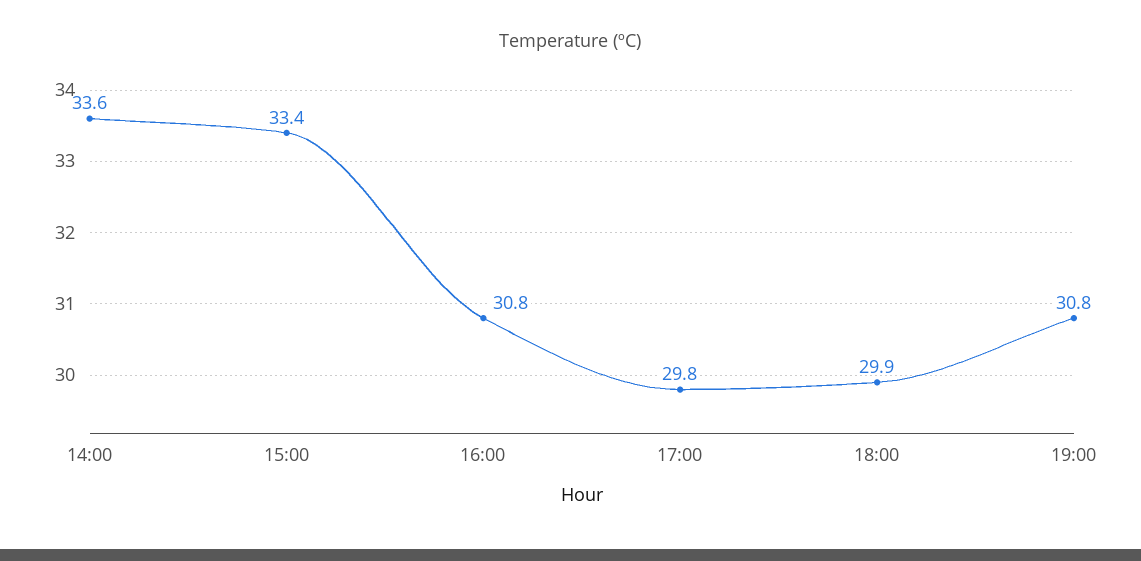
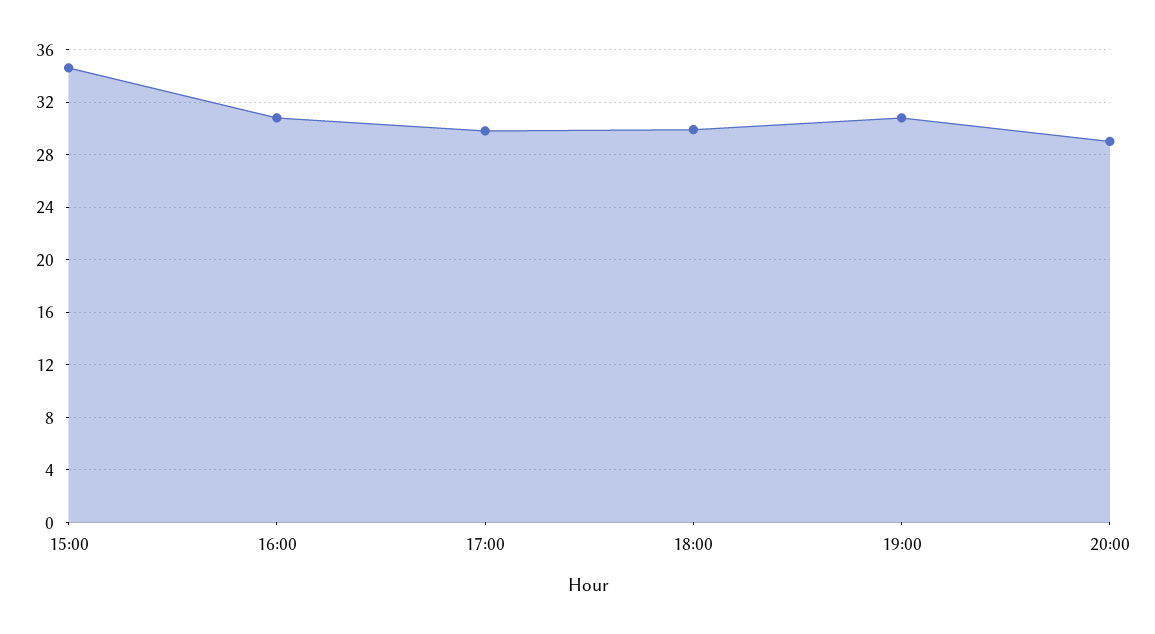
14:00: 33.6 -> none
15:00: 33.4 -> 34.5
20:00: none -> 29

